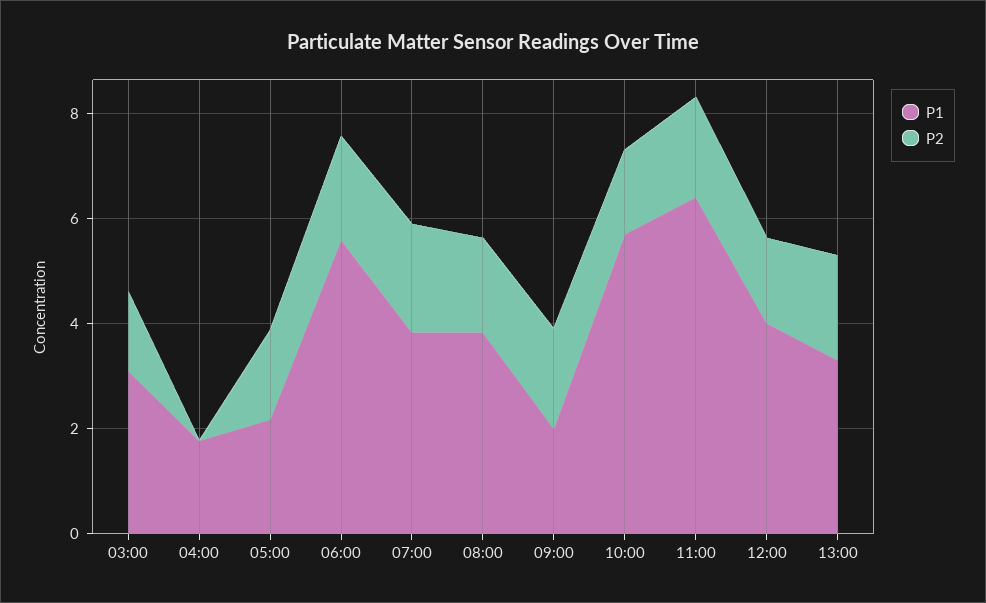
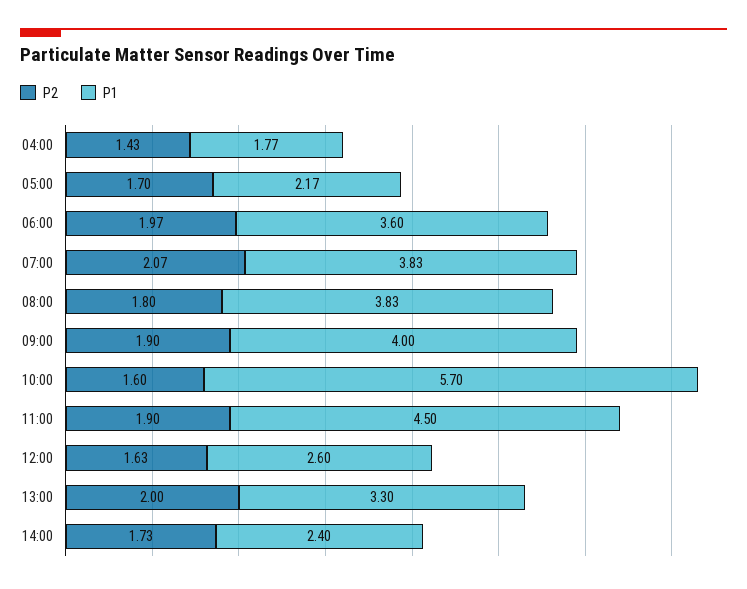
P1, 03:00: 3 -> none
P2, 03:00: 1.5 -> none
P2, 04:00: 0 -> 1.43
P1, 06:00: 5.5 -> 3.6
P1, 09:00: 2 -> 4
P1, 11:00: 6.5 -> 4.5
P1, 12:00: 4 -> 2.6
P2, 14:00: none -> 1.73
P1, 14:00: none -> 2.4

